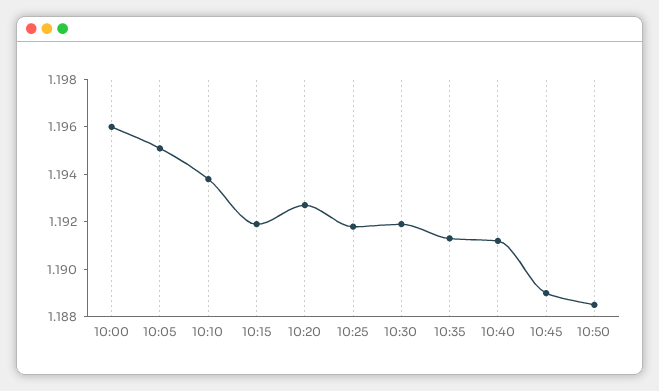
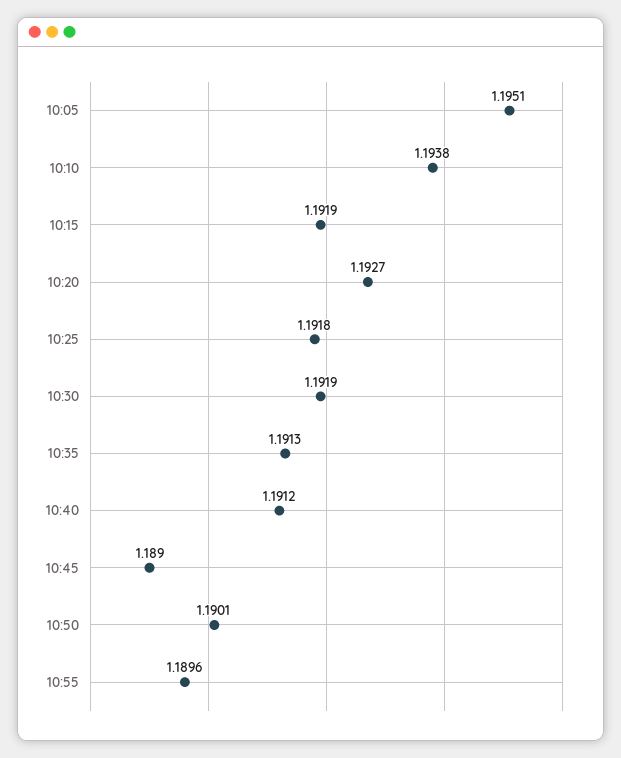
10:00: 1.196 -> none
10:50: 1.1885 -> 1.1901
10:55: none -> 1.1896

